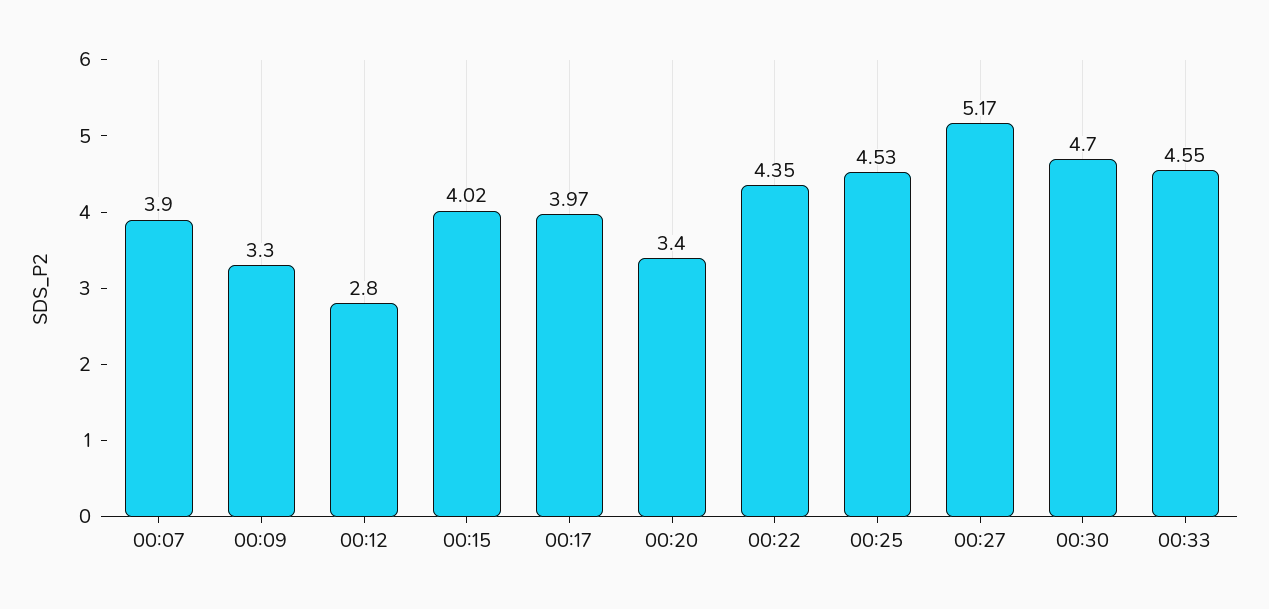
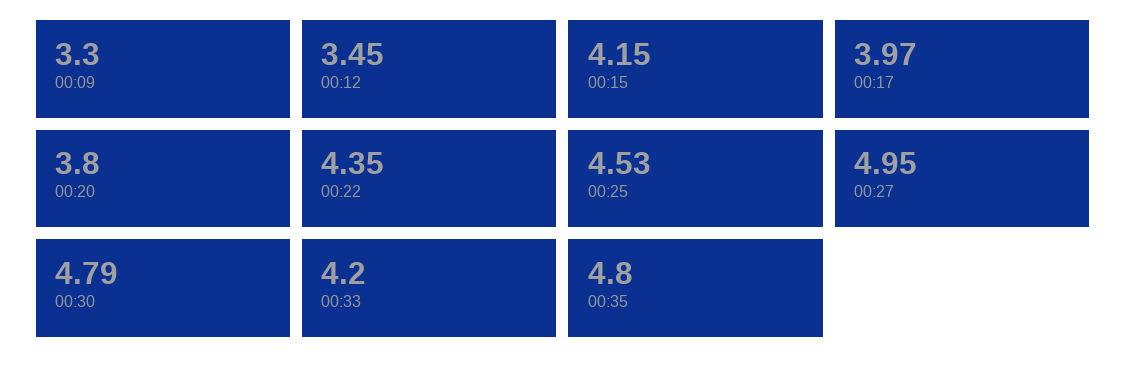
00:07: 3.9 -> none
00:12: 2.8 -> 3.45
00:15: 4.02 -> 4.15
00:20: 3.4 -> 3.8
00:27: 5.17 -> 4.95
00:30: 4.7 -> 4.79
00:33: 4.55 -> 4.2
00:35: none -> 4.8

